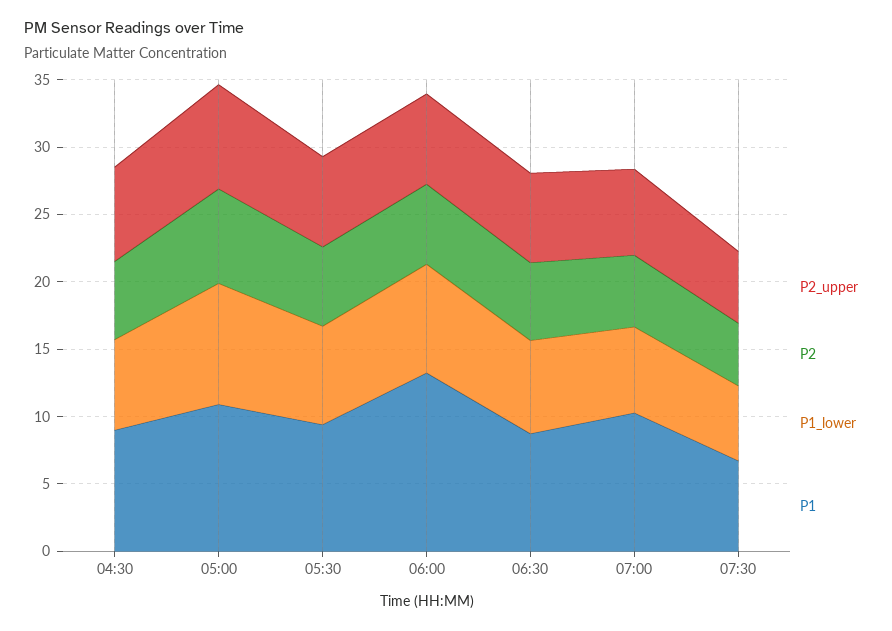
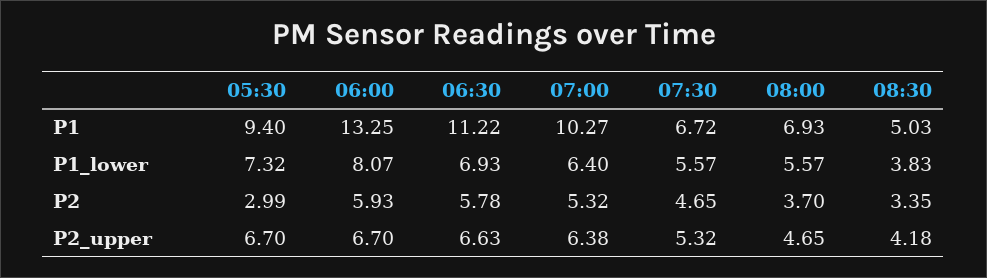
P2_upper, 04:30: 7 -> none
P2, 04:30: 6 -> none
P1_lower, 04:30: 7 -> none
P1, 04:30: 9 -> none
P2_upper, 05:00: 8 -> none
P2, 05:00: 7 -> none
P1_lower, 05:00: 9 -> none
P1, 05:00: 11 -> none
P2, 05:30: 6 -> 2.99
P1, 06:30: 9 -> 11.22
P1, 08:00: none -> 6.93
P1, 08:30: none -> 5.03
P1_lower, 08:00: none -> 5.57
P1_lower, 08:30: none -> 3.83
P2, 08:00: none -> 3.7
P2, 08:30: none -> 3.35
P2_upper, 08:00: none -> 4.65
P2_upper, 08:30: none -> 4.18

